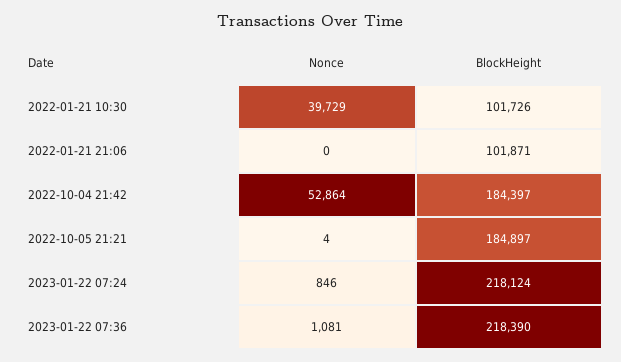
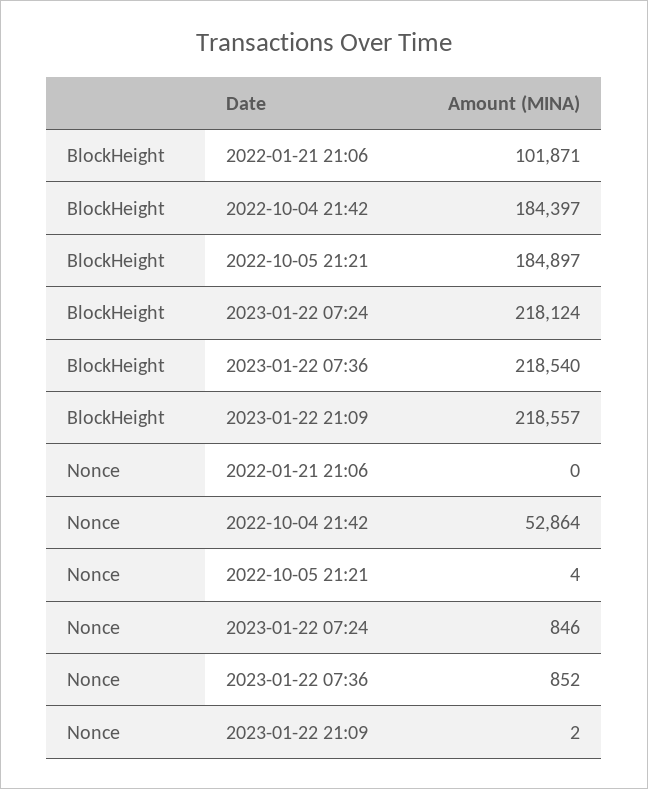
Nonce, 2022-01-21 10:30: 39729 -> none
BlockHeight, 2022-01-21 10:30: 101726 -> none
Nonce, 2023-01-22 07:36: 1081 -> 852
BlockHeight, 2023-01-22 07:36: 218390 -> 218540
BlockHeight, 2023-01-22 21:09: none -> 218557
Nonce, 2023-01-22 21:09: none -> 2

